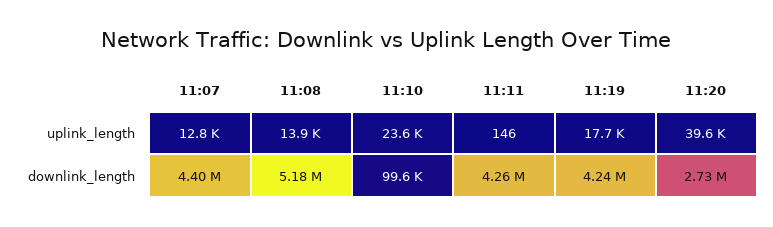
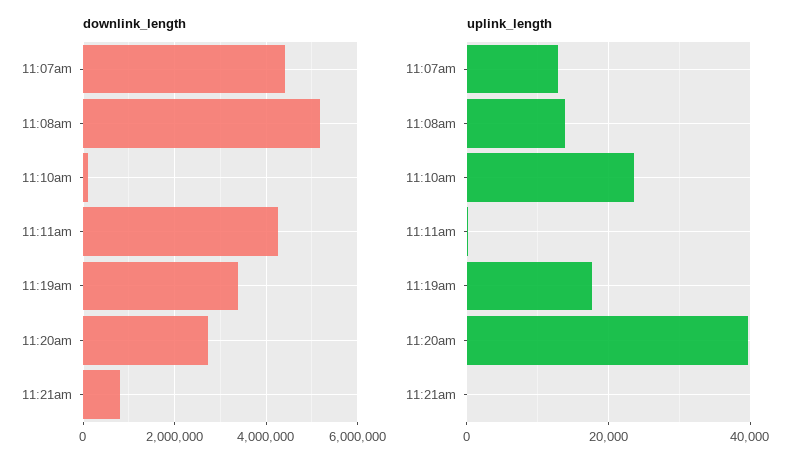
downlink_length, 11:19: 4240000 -> 3400000
downlink_length, 11:21am: none -> 800000
uplink_length, 11:21am: none -> 0

